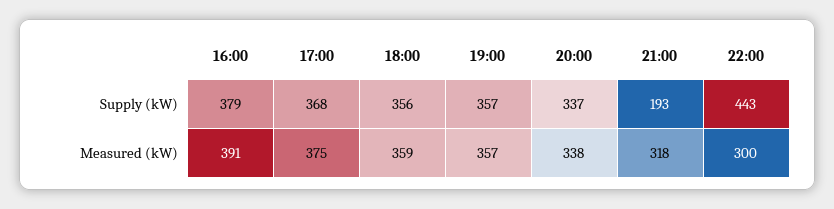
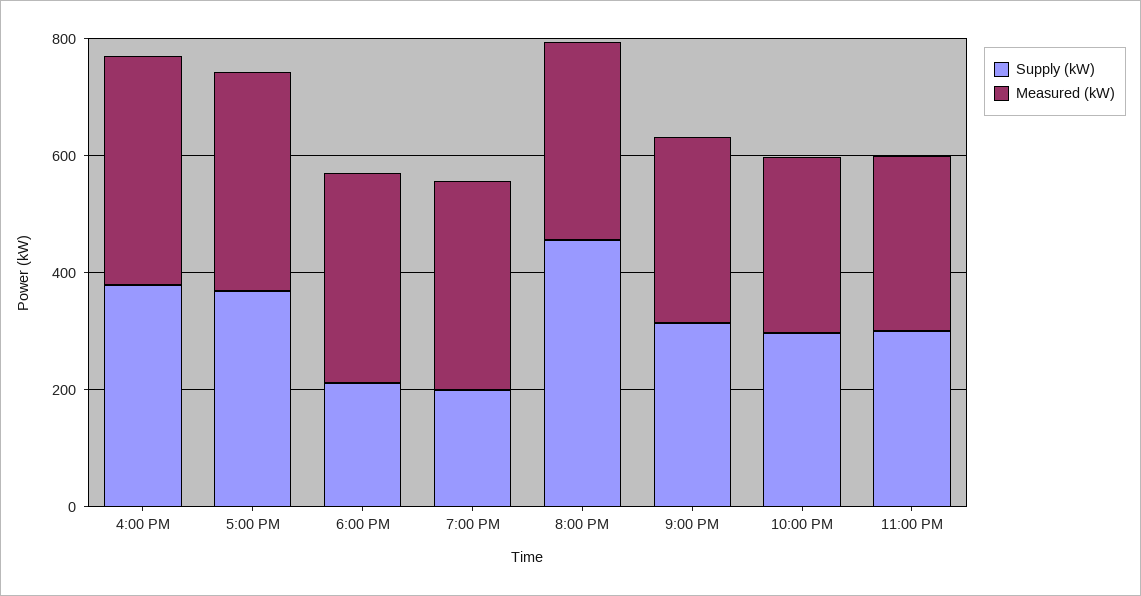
Supply (kW), 18:00: 356 -> 200
Supply (kW), 19:00: 357 -> 200
Supply (kW), 20:00: 337 -> 450
Supply (kW), 21:00: 193 -> 300
Supply (kW), 22:00: 443 -> 300
Supply (kW), 11:00 PM: none -> 300
Measured (kW), 11:00 PM: none -> 300

